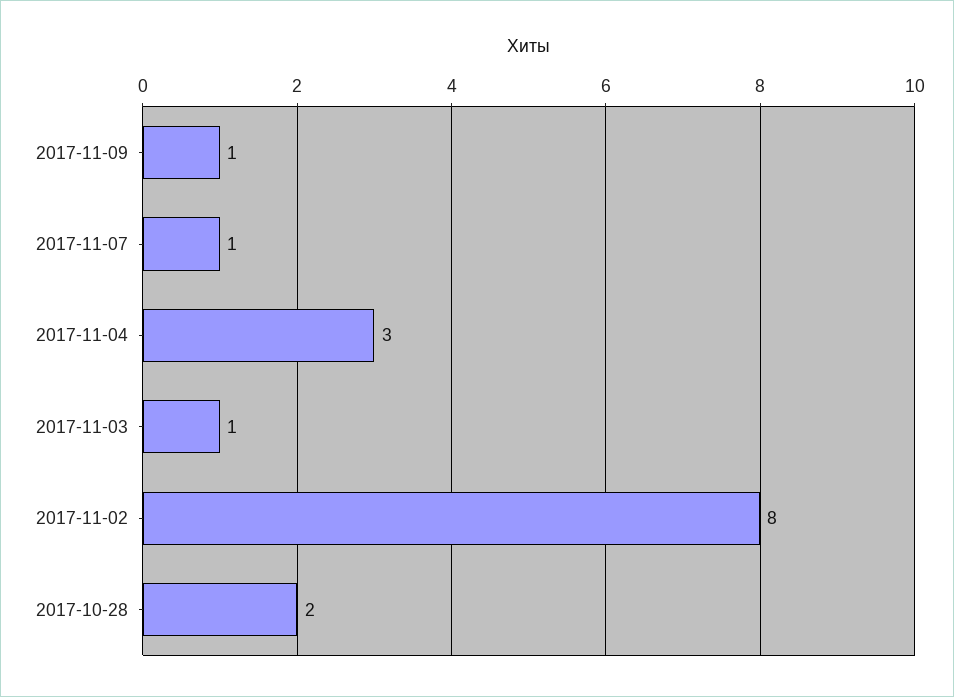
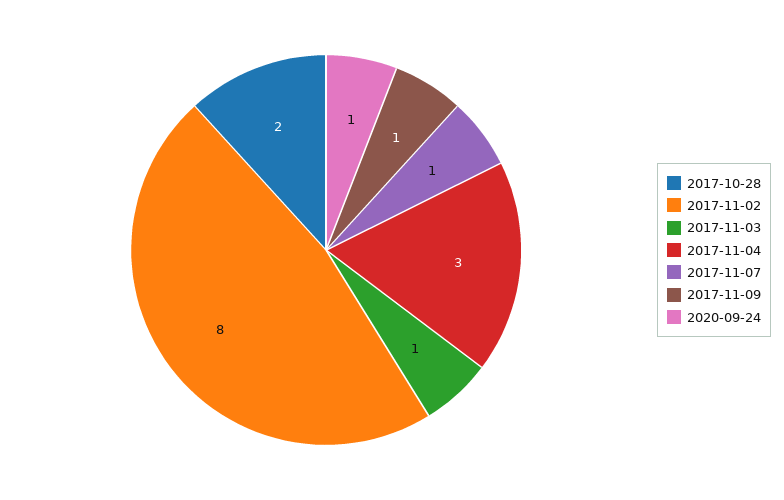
2020-09-24: none -> 1

